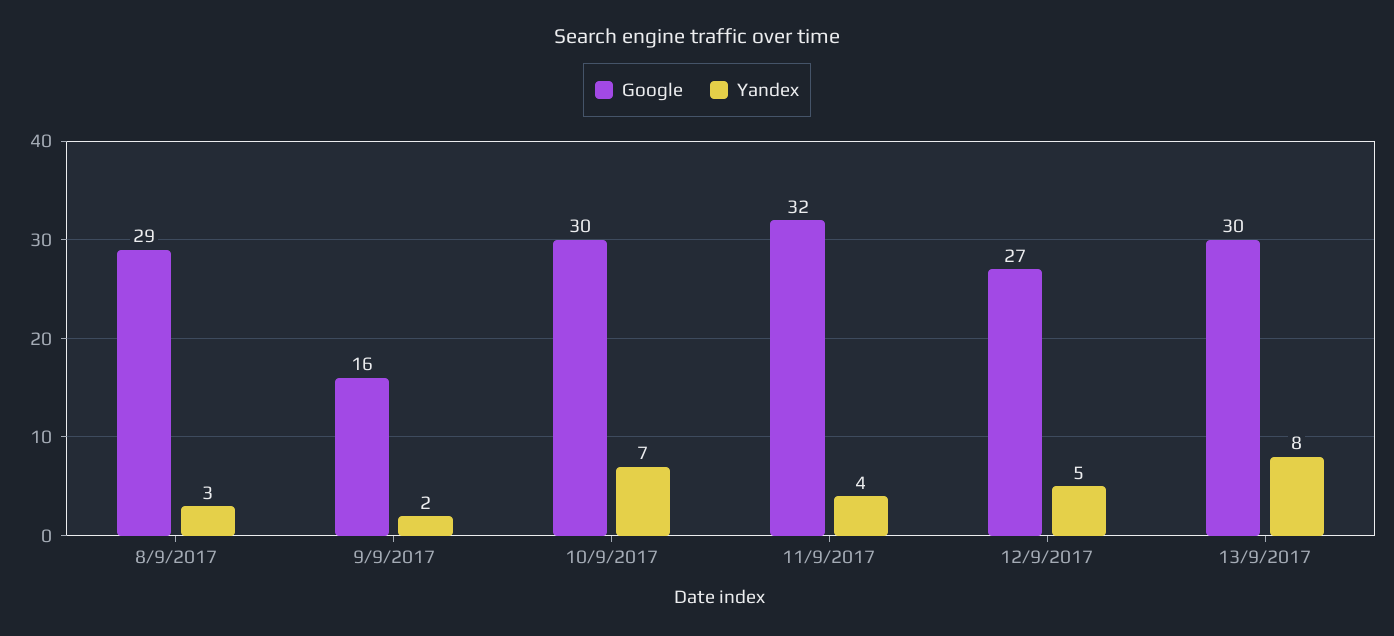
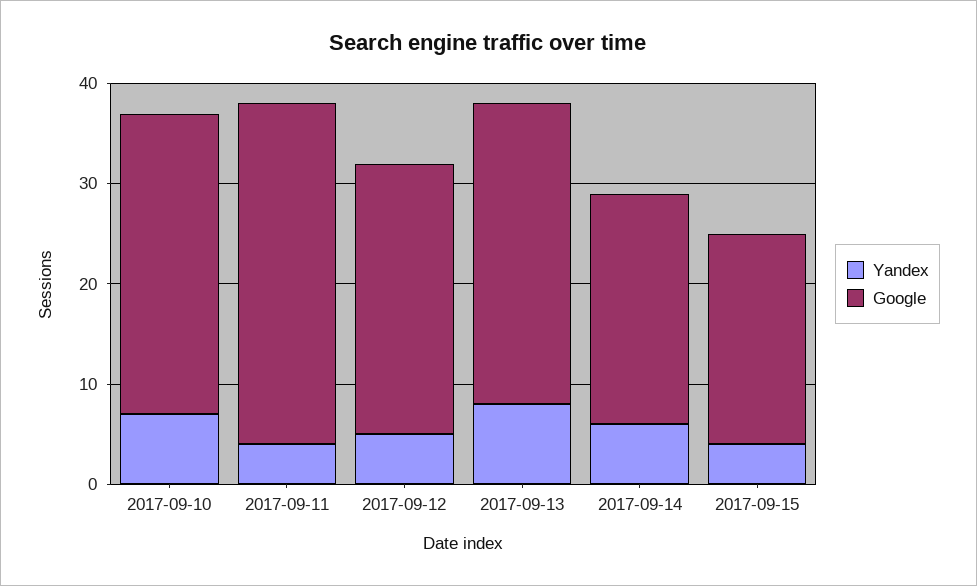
Google, 8/9/2017: 29 -> none
Yandex, 8/9/2017: 3 -> none
Google, 9/9/2017: 16 -> none
Yandex, 9/9/2017: 2 -> none
Google, 11/9/2017: 32 -> 34
Yandex, 2017-09-14: none -> 6
Google, 2017-09-14: none -> 23
Yandex, 2017-09-15: none -> 4
Google, 2017-09-15: none -> 21

